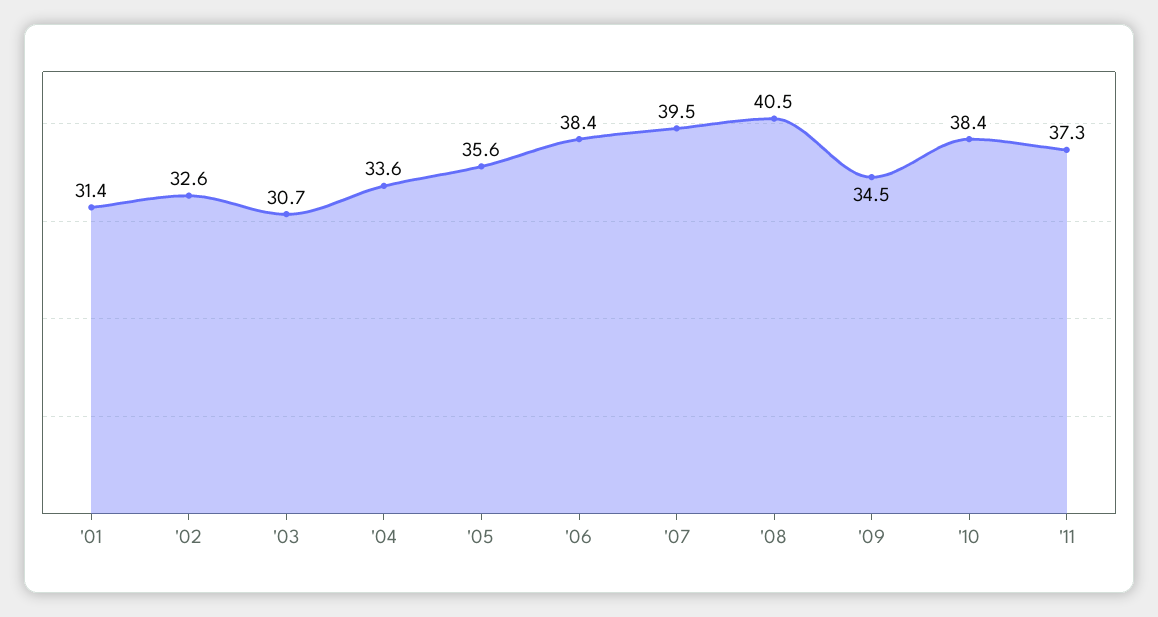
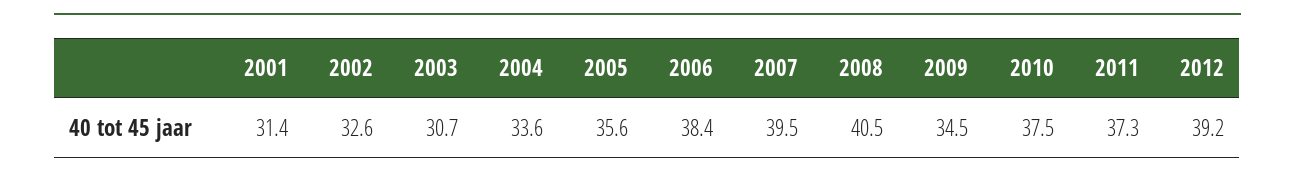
'10: 38.4 -> 37.5
2012: none -> 39.2

